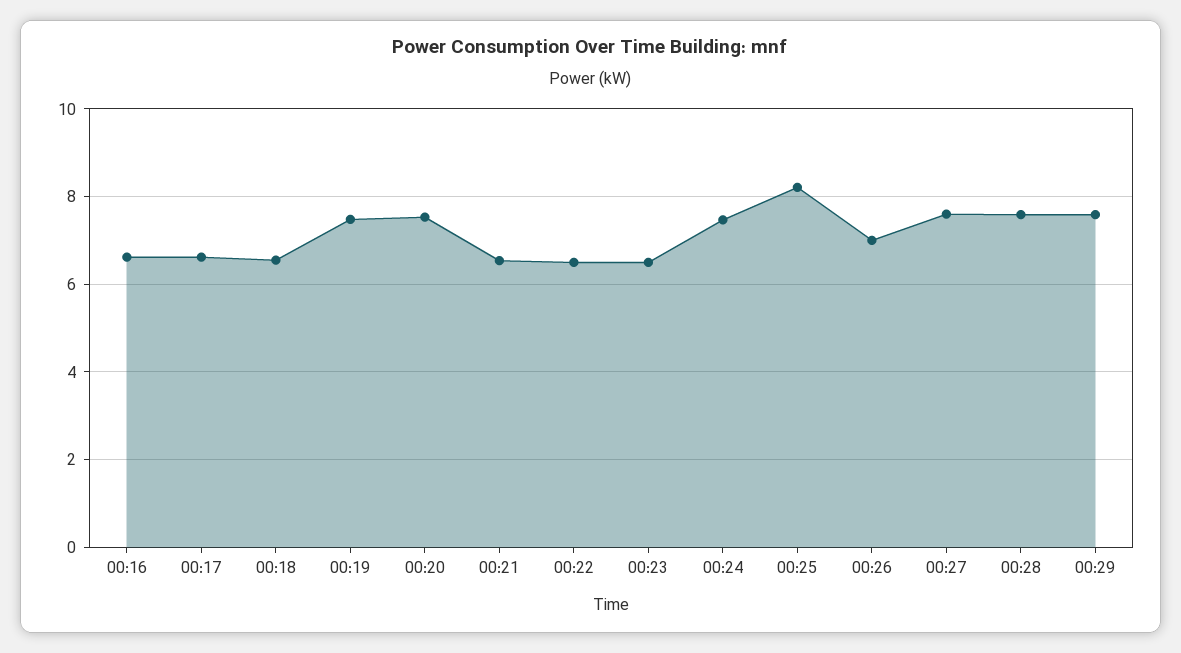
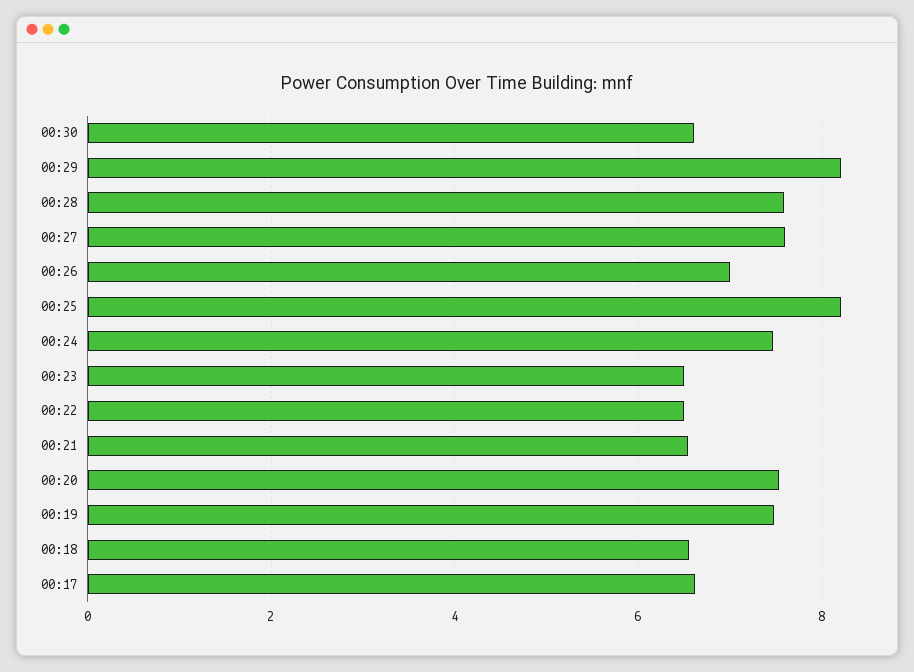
00:16: 6.6 -> none
00:29: 7.6 -> 8.2
00:30: none -> 6.6

